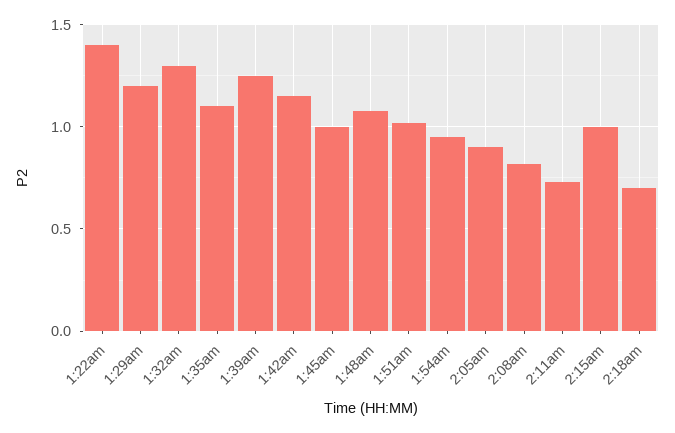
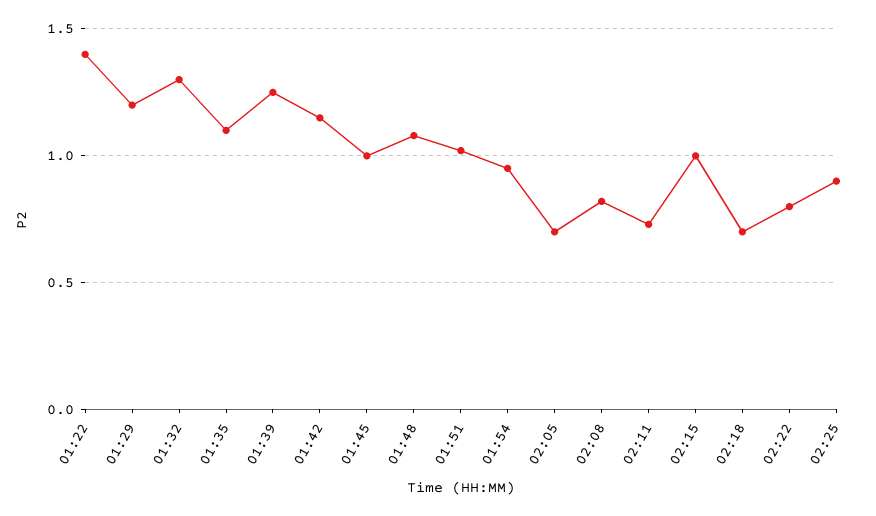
2:05am: 0.9 -> 0.7
02:22: none -> 0.8
02:25: none -> 0.9

